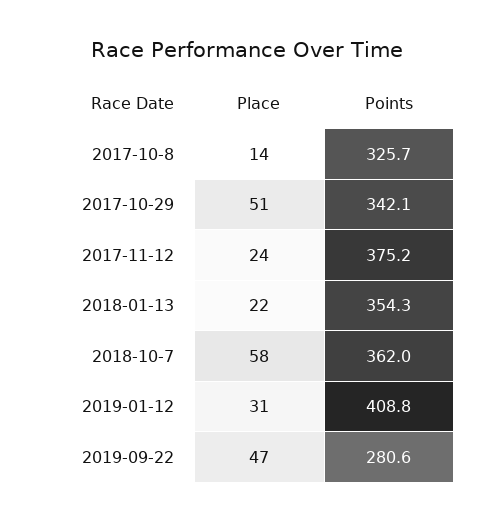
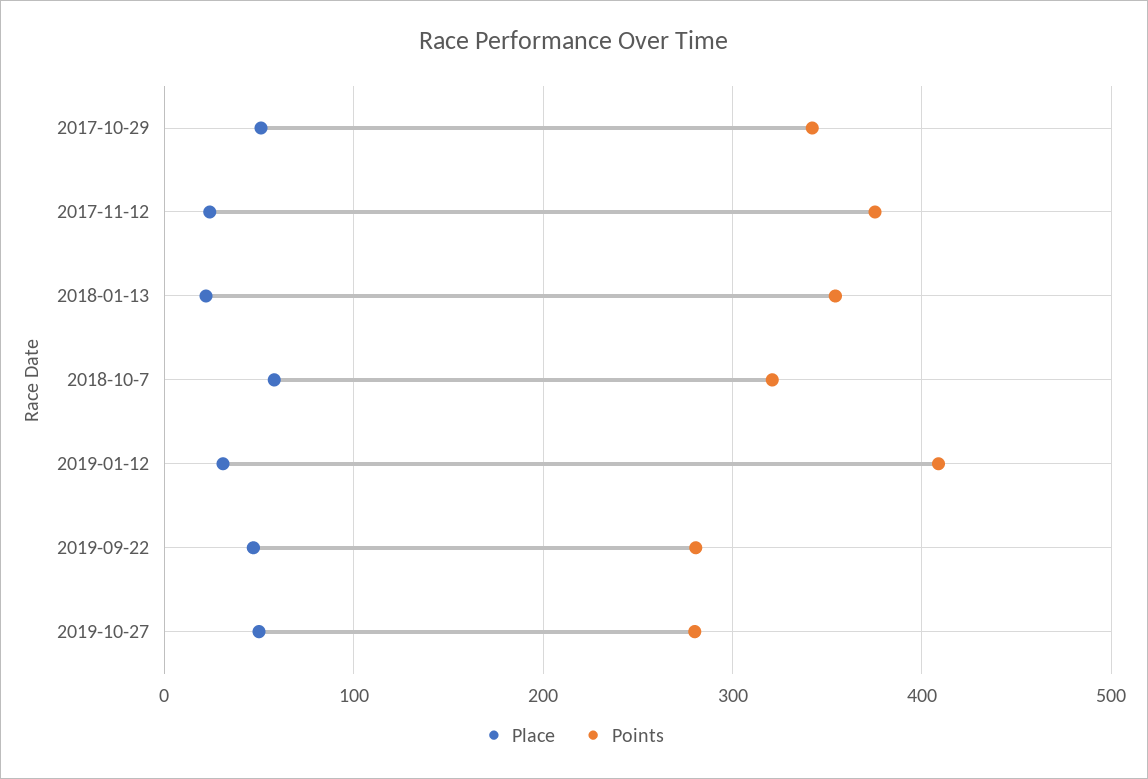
Place, 2017-10-8: 14 -> none
Points, 2017-10-8: 325.7 -> none
Points, 2018-10-7: 362 -> 320
Place, 2019-10-27: none -> 50
Points, 2019-10-27: none -> 280

